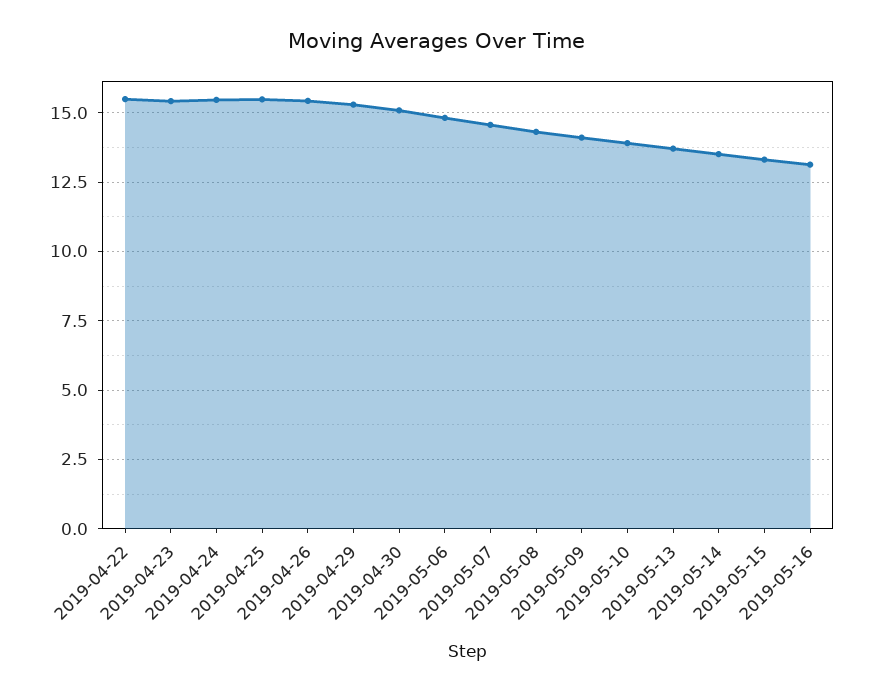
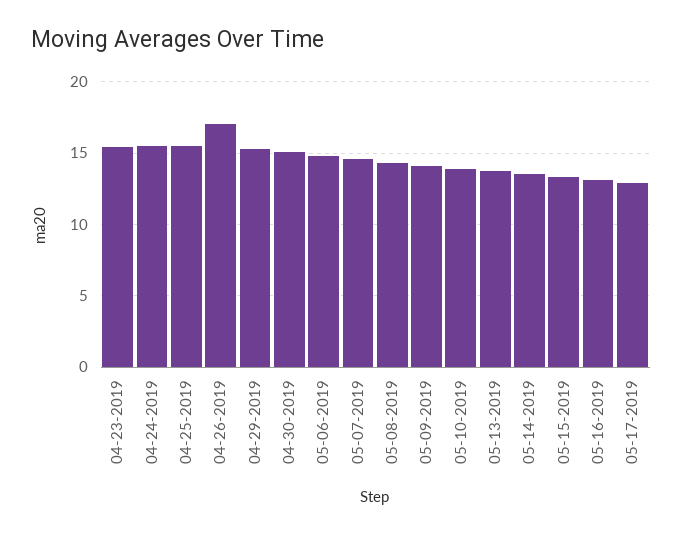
2019-04-22: 15.5 -> none
2019-04-26: 15.5 -> 17
05-17-2019: none -> 13

